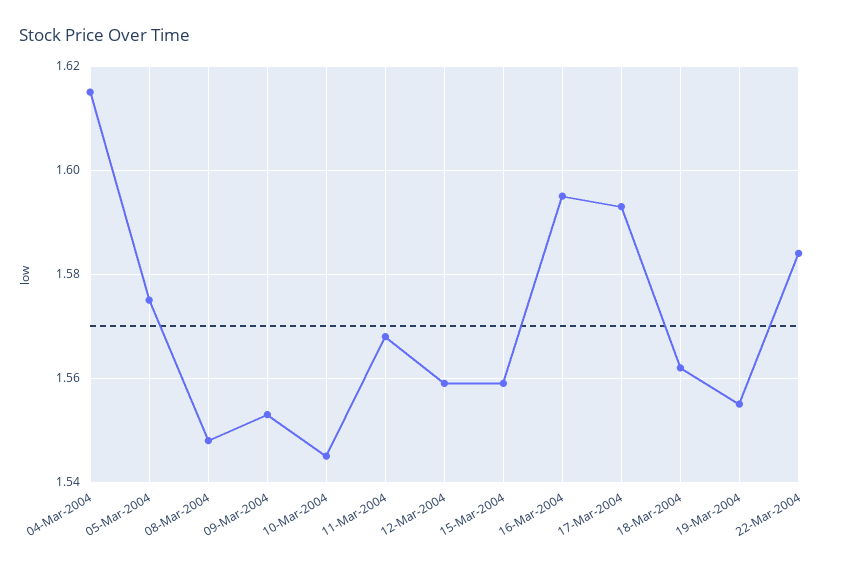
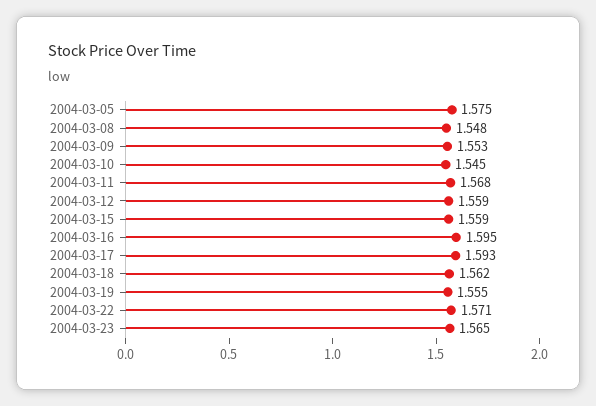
04-Mar-2004: 1.615 -> none
22-Mar-2004: 1.585 -> 1.571
2004-03-23: none -> 1.565

